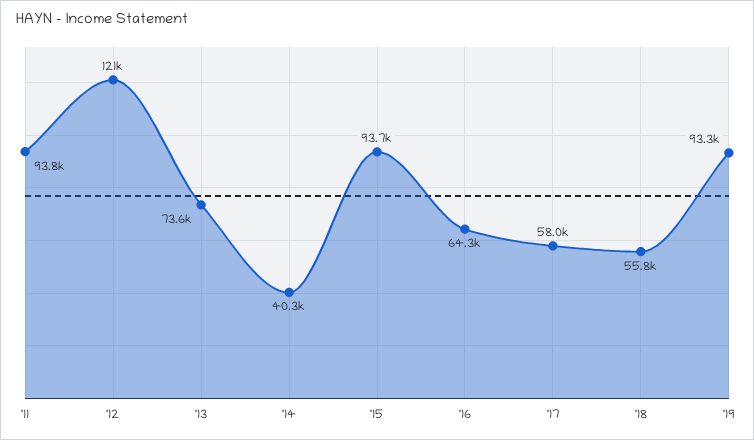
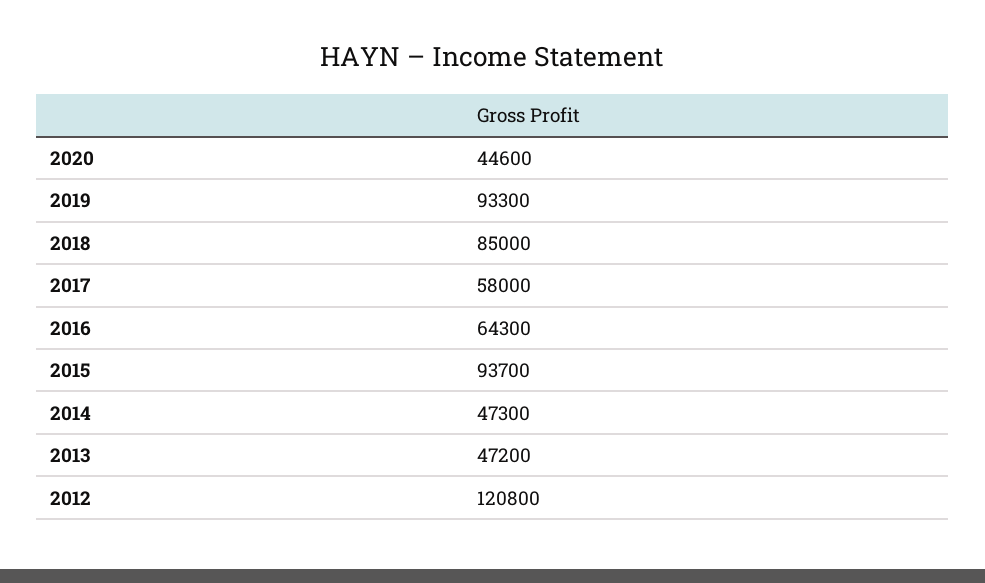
'11: 93800 -> none
'13: 73600 -> 47200
'14: 40300 -> 47300
'18: 55800 -> 85000
2020: none -> 44600

